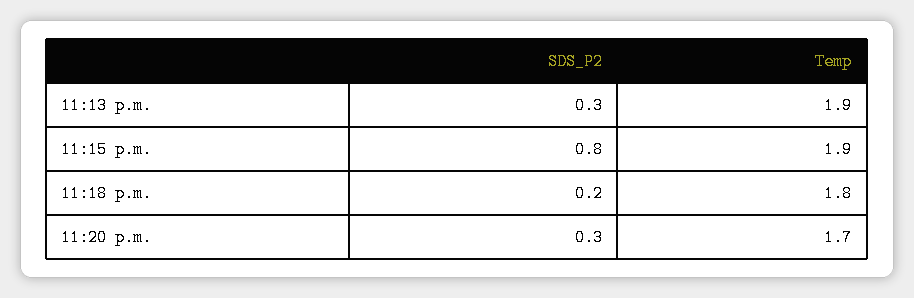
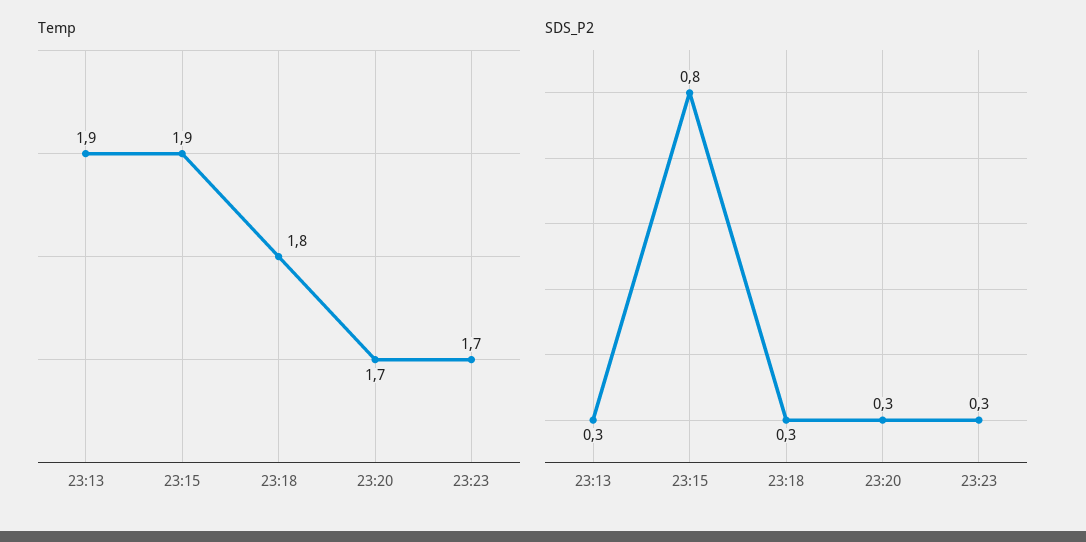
SDS_P2, 11:18 p.m.: 0.2 -> 0.3
Temp, 23:23: none -> 1.7
SDS_P2, 23:23: none -> 0.3

